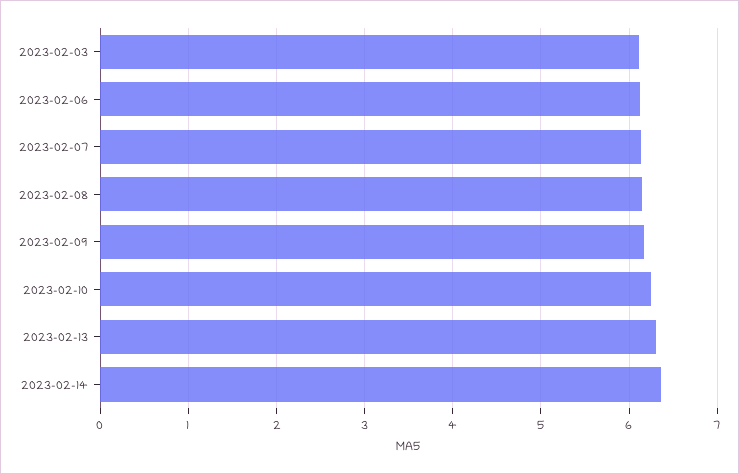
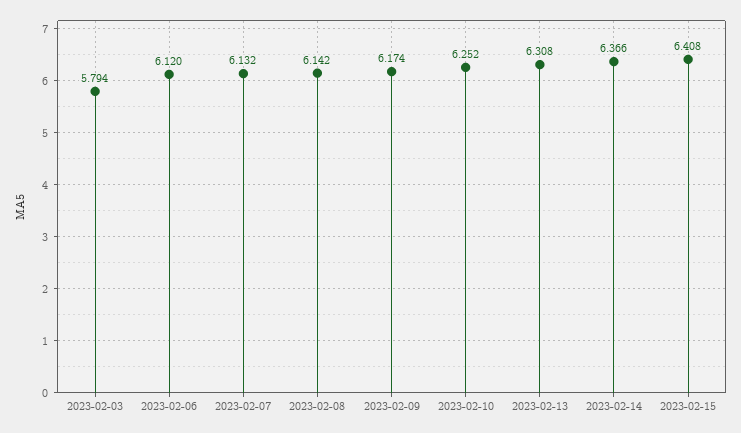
2023-02-03: 6.1 -> 5.794
2023-02-15: none -> 6.408

